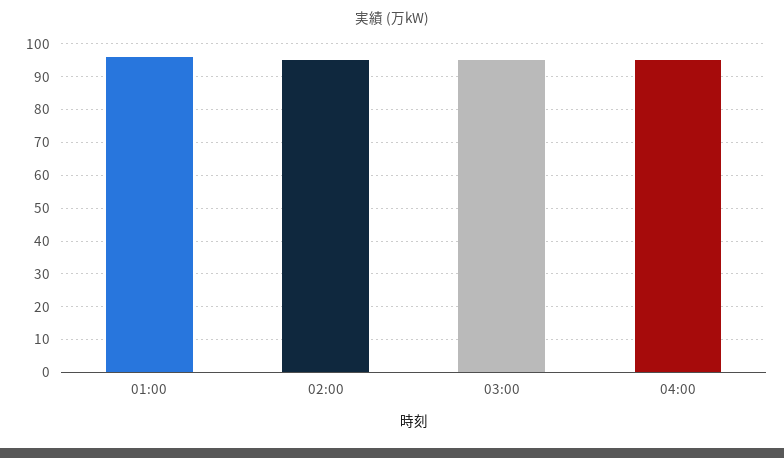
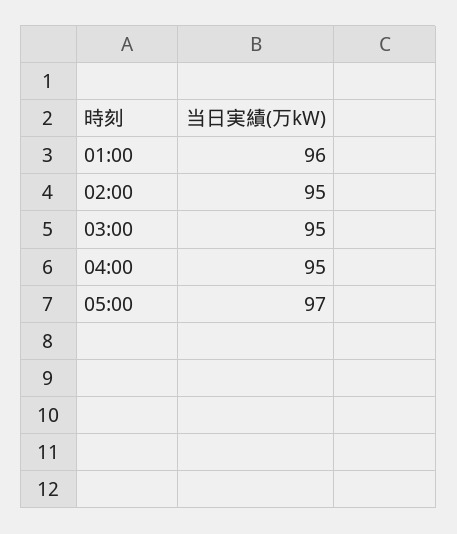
05:00: none -> 97

